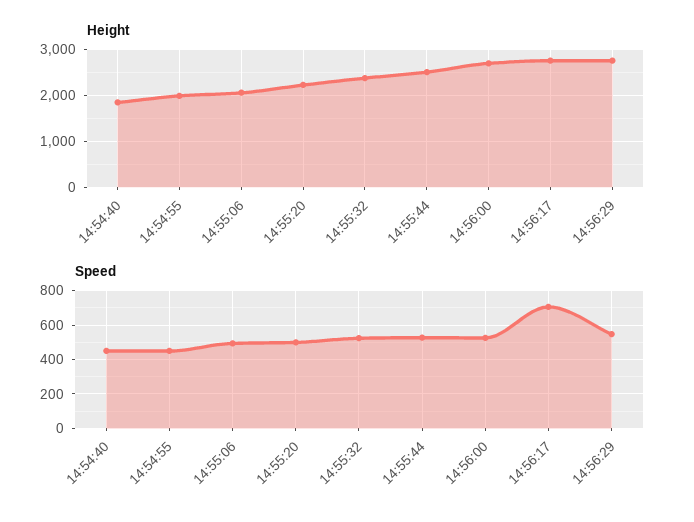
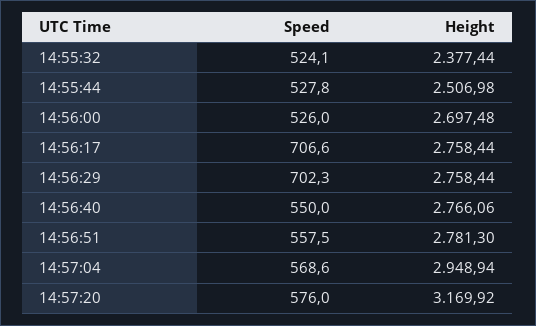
Height, 14:54:40: 1800 -> none
Height, 14:54:55: 2000 -> none
Height, 14:55:06: 2000 -> none
Height, 14:55:20: 2200 -> none
Speed, 14:54:40: 450 -> none
Speed, 14:54:55: 450 -> none
Speed, 14:55:06: 500 -> none
Speed, 14:55:20: 500 -> none
Speed, 14:56:29: 550 -> 702.3
Speed, 14:56:40: none -> 550
Height, 14:56:40: none -> 2766.06
Speed, 14:56:51: none -> 557.5
Height, 14:56:51: none -> 2781.3
Speed, 14:57:04: none -> 568.6
Height, 14:57:04: none -> 2948.94
Speed, 14:57:20: none -> 576
Height, 14:57:20: none -> 3169.92

